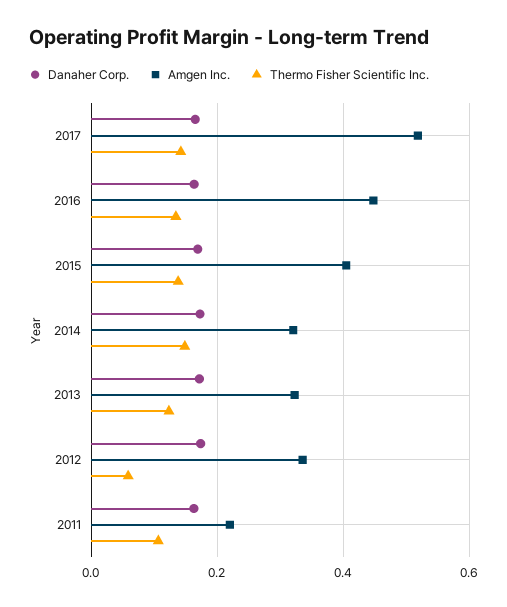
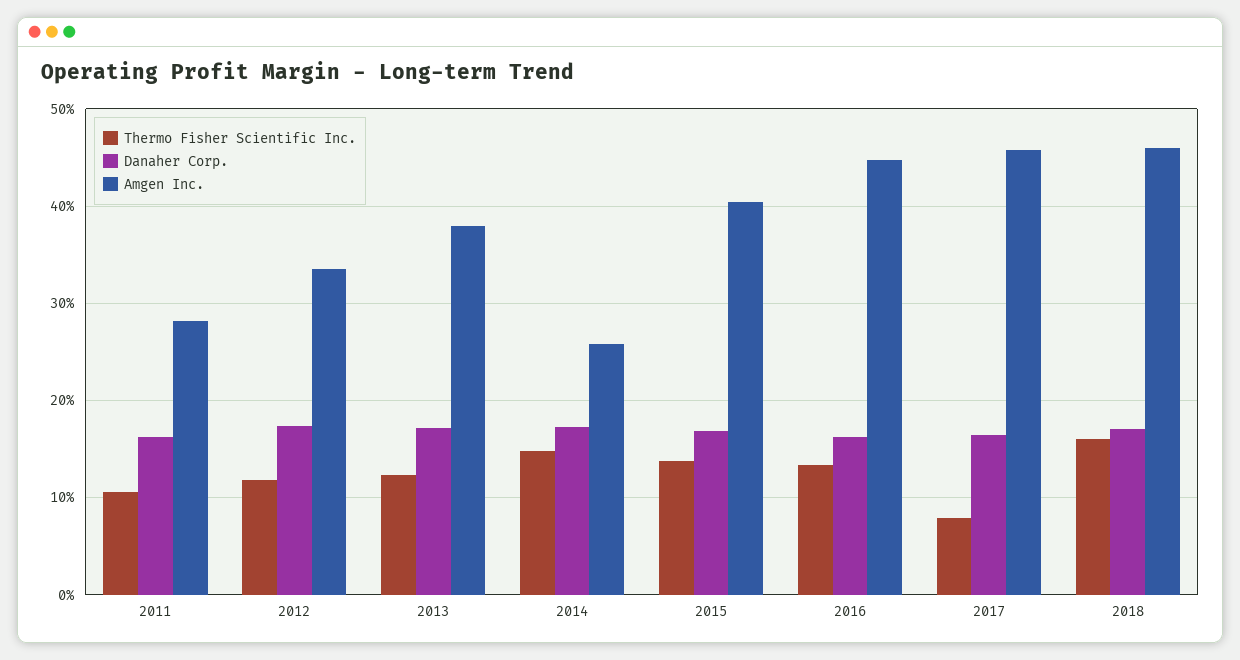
Amgen Inc., 2017: 0.52 -> 0.46
Thermo Fisher Scientific Inc., 2017: 0.14 -> 0.08
Amgen Inc., 2014: 0.32 -> 0.26
Amgen Inc., 2013: 0.32 -> 0.38
Thermo Fisher Scientific Inc., 2012: 0.06 -> 0.12
Amgen Inc., 2011: 0.22 -> 0.28
Thermo Fisher Scientific Inc., 2018: none -> 0.16
Danaher Corp., 2018: none -> 0.17
Amgen Inc., 2018: none -> 0.46

